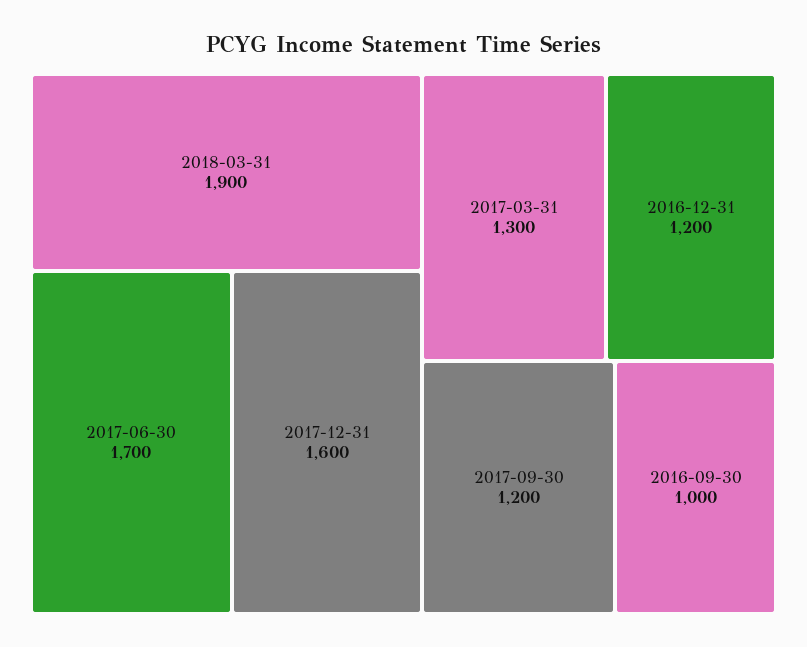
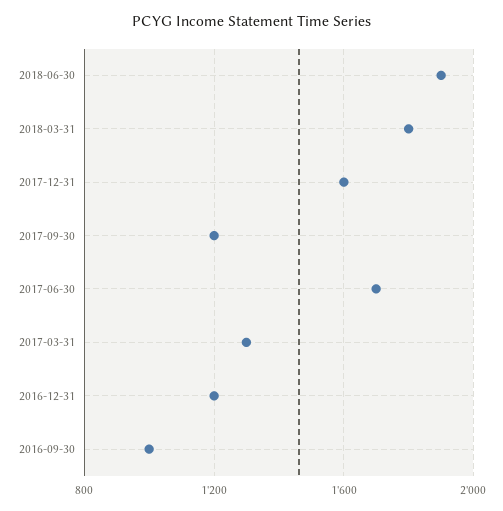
2018-03-31: 1900 -> 1800
2018-06-30: none -> 1900

